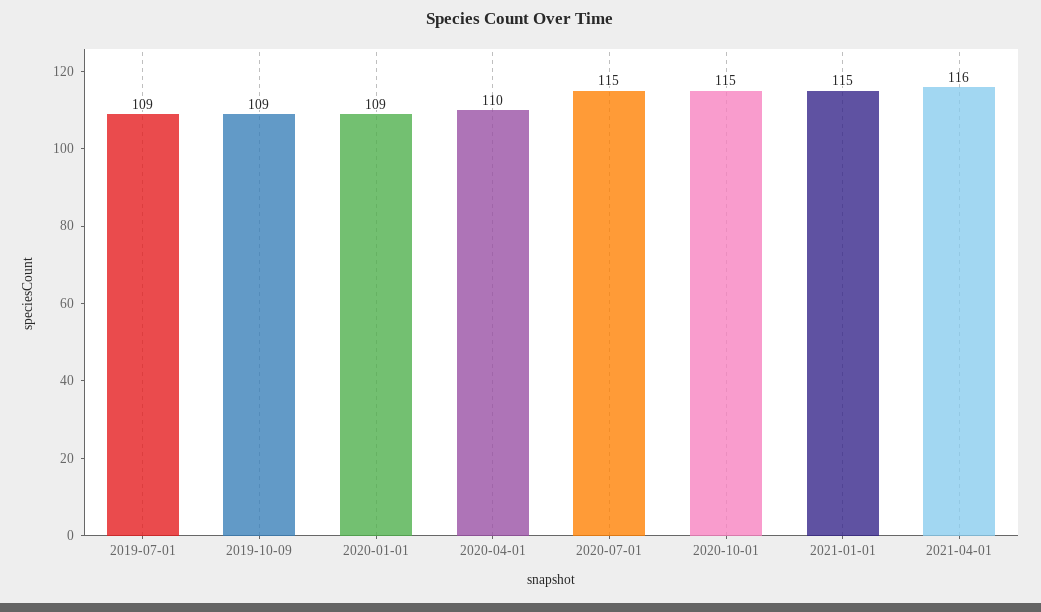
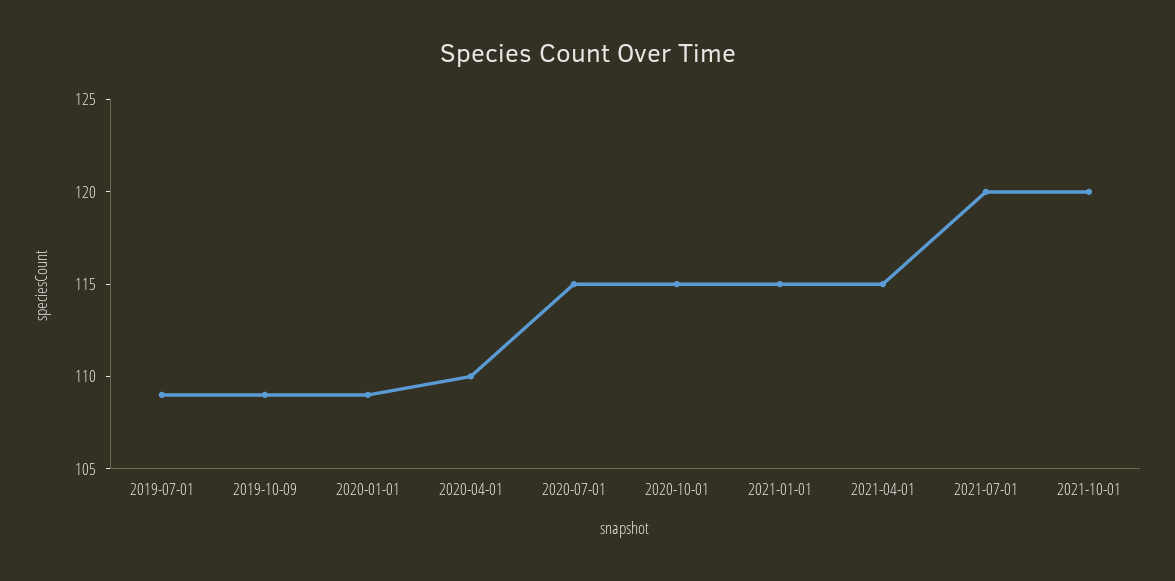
2021-04-01: 116 -> 115
2021-07-01: none -> 120
2021-10-01: none -> 120

